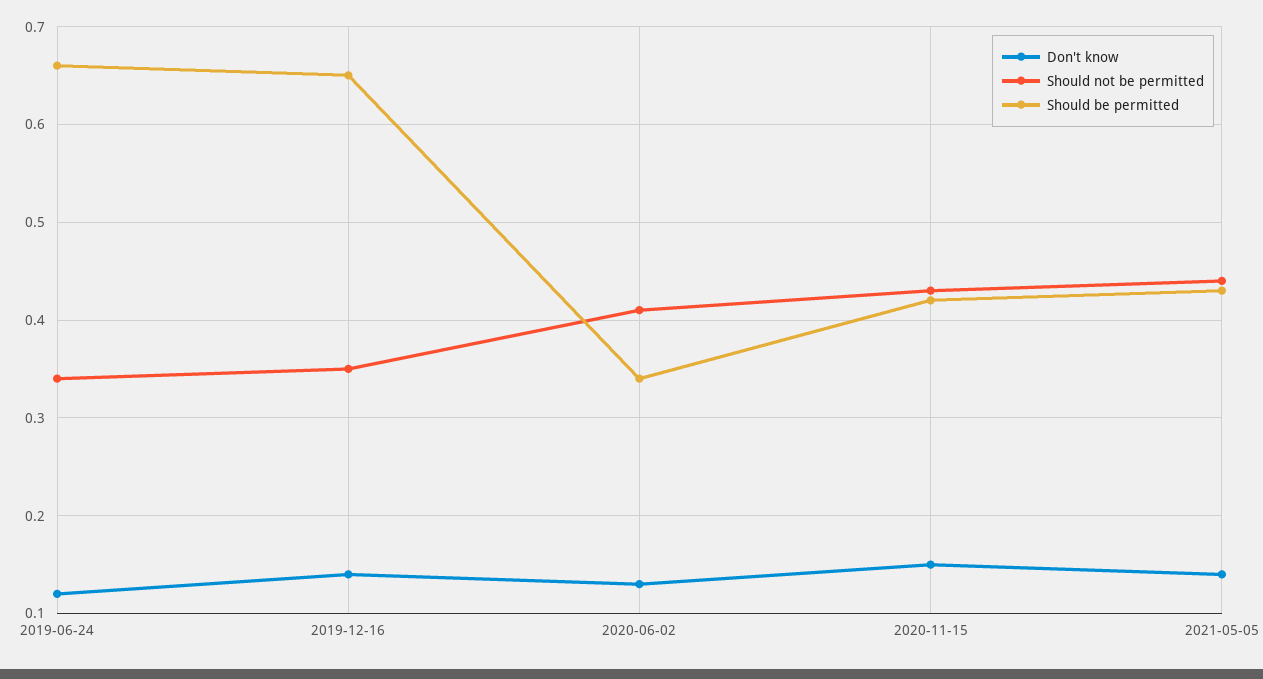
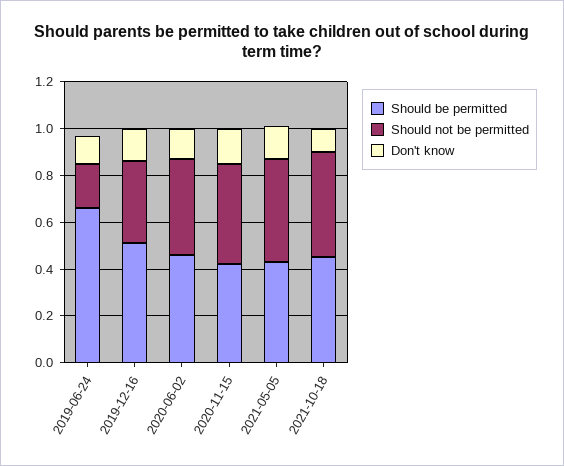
Should not be permitted, 2019-06-24: 0.34 -> 0.2
Should be permitted, 2019-12-16: 0.65 -> 0.5
Should be permitted, 2020-06-02: 0.34 -> 0.45
Should be permitted, 2021-10-18: none -> 0.45
Should not be permitted, 2021-10-18: none -> 0.45
Don't know, 2021-10-18: none -> 0.1

